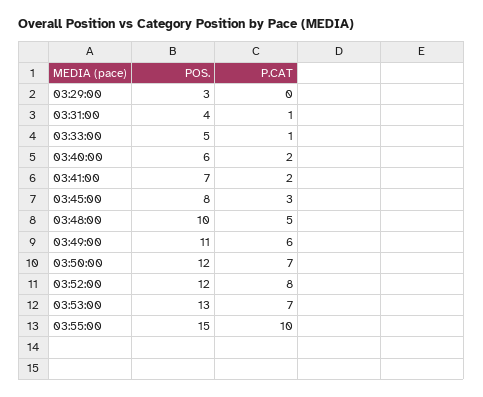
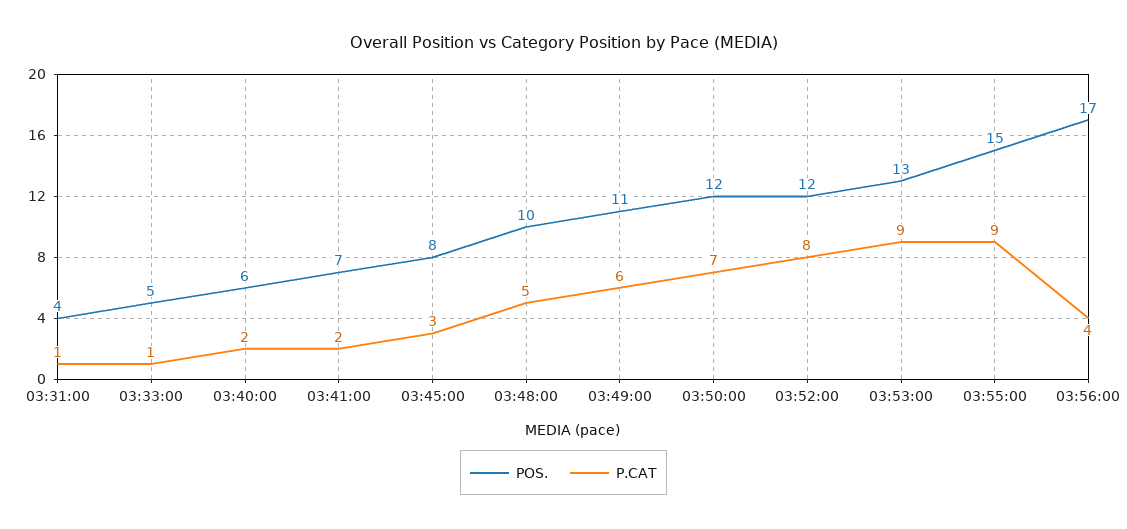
POS., 03:29:00: 3 -> none
P.CAT, 03:29:00: 0 -> none
P.CAT, 03:53:00: 7 -> 9
P.CAT, 03:55:00: 10 -> 9
POS., 03:56:00: none -> 17
P.CAT, 03:56:00: none -> 4

